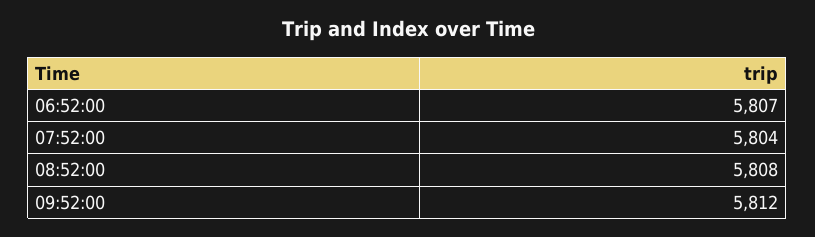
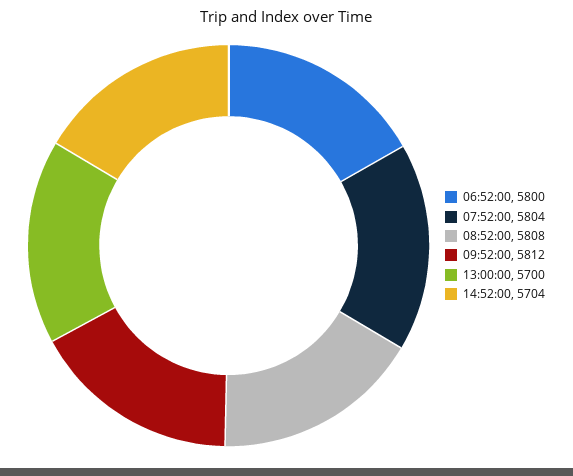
06:52:00: 5807 -> 5800
13:00:00: none -> 5700
14:52:00: none -> 5704

